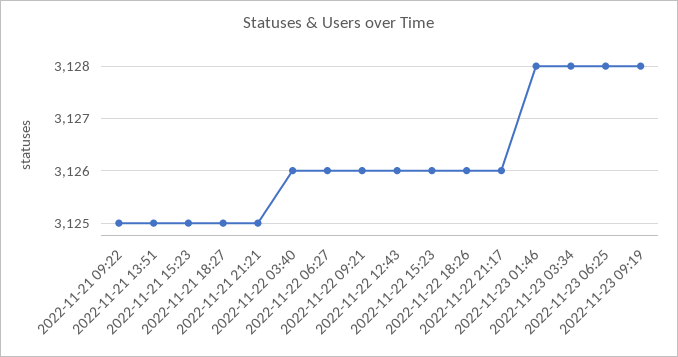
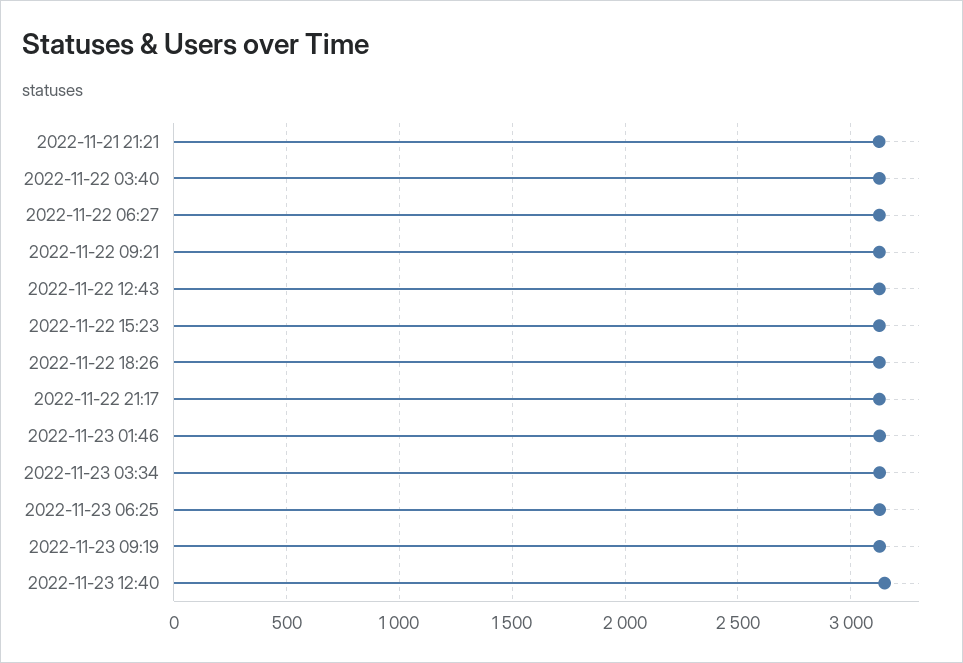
2022-11-21 09:22: 3125 -> none
2022-11-21 13:51: 3125 -> none
2022-11-21 15:23: 3125 -> none
2022-11-21 18:27: 3125 -> none
2022-11-23 12:40: none -> 3150

